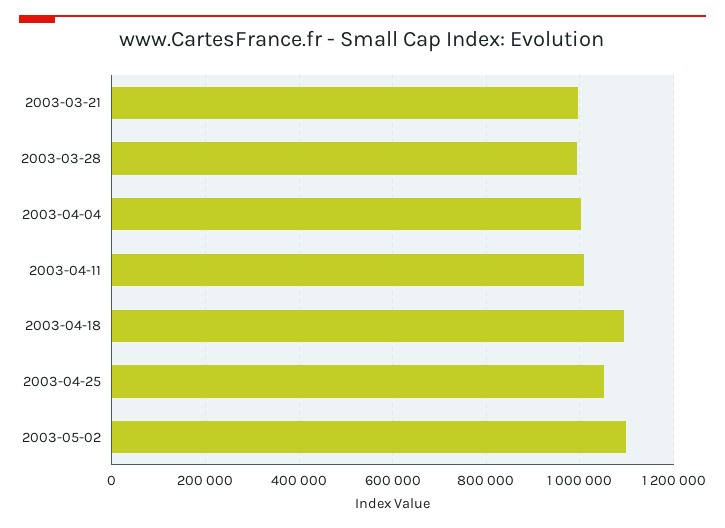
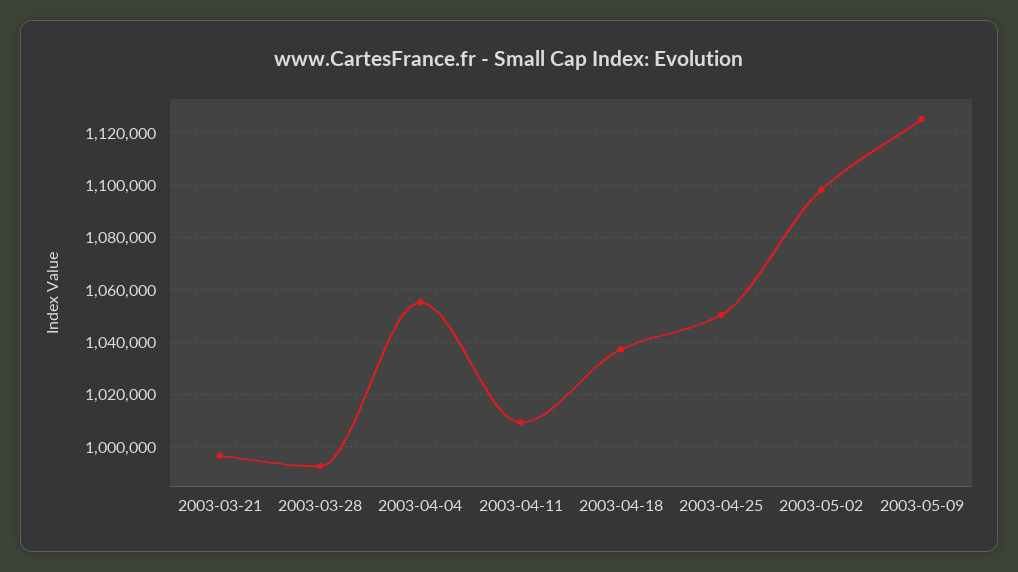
2003-04-04: 1000000 -> 1055000
2003-04-18: 1100000 -> 1037500
2003-05-09: none -> 1125000

